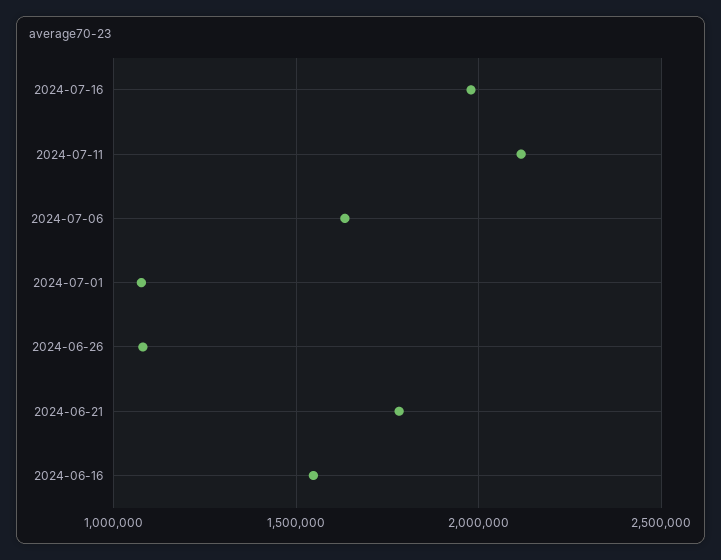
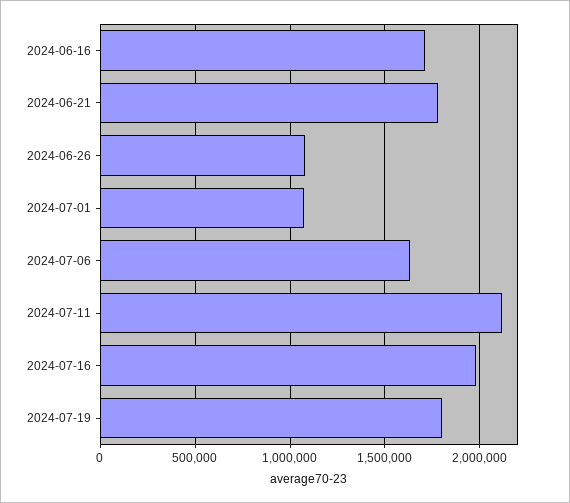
2024-06-16: 1550000 -> 1700000
2024-07-19: none -> 1800000

